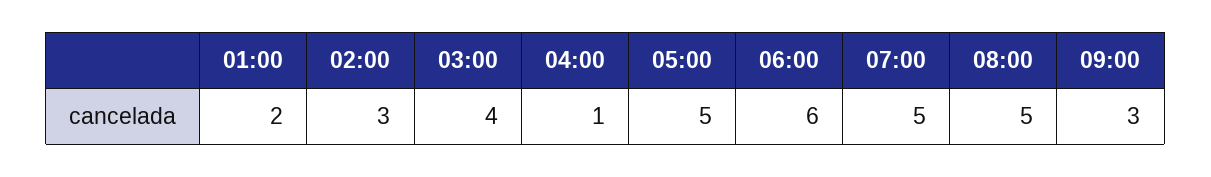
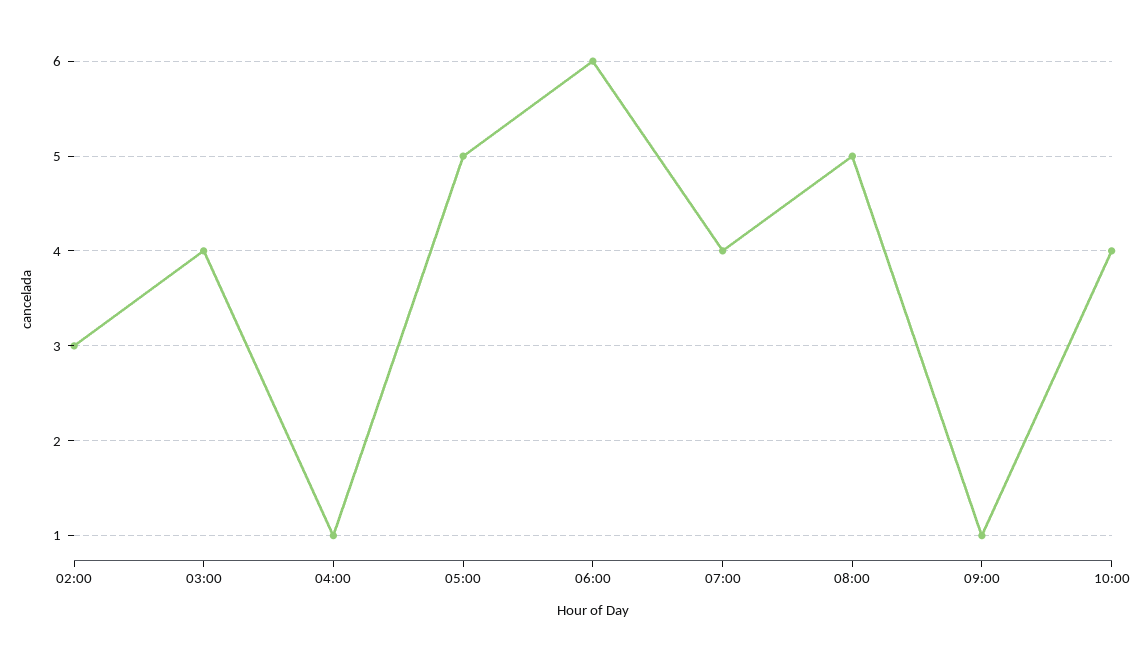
01:00: 2 -> none
07:00: 5 -> 4
09:00: 3 -> 1
10:00: none -> 4

